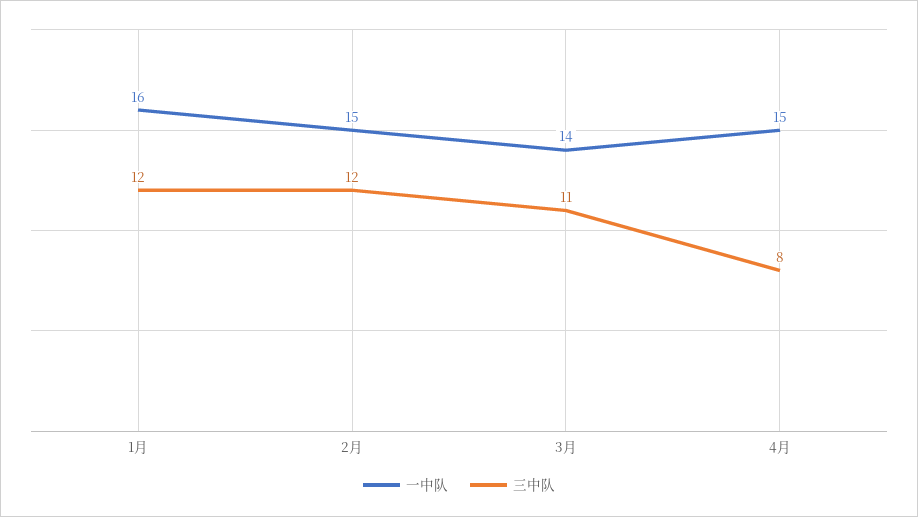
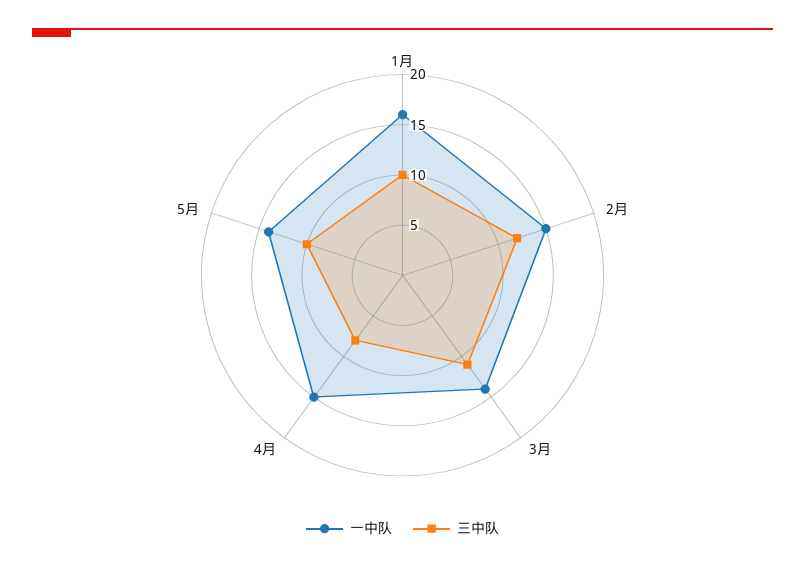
三中队, 1月: 12 -> 10
一中队, 5月: none -> 14
三中队, 5月: none -> 10

